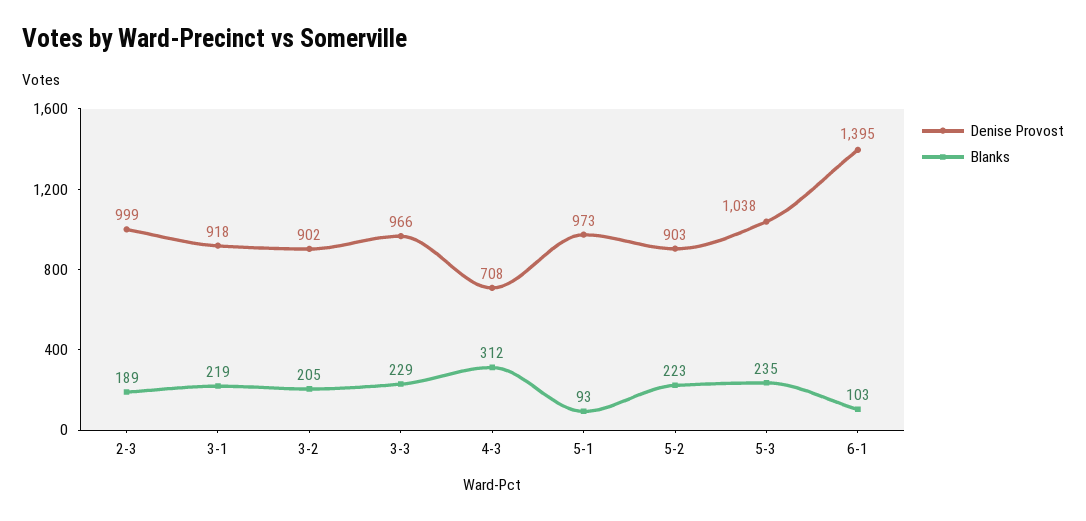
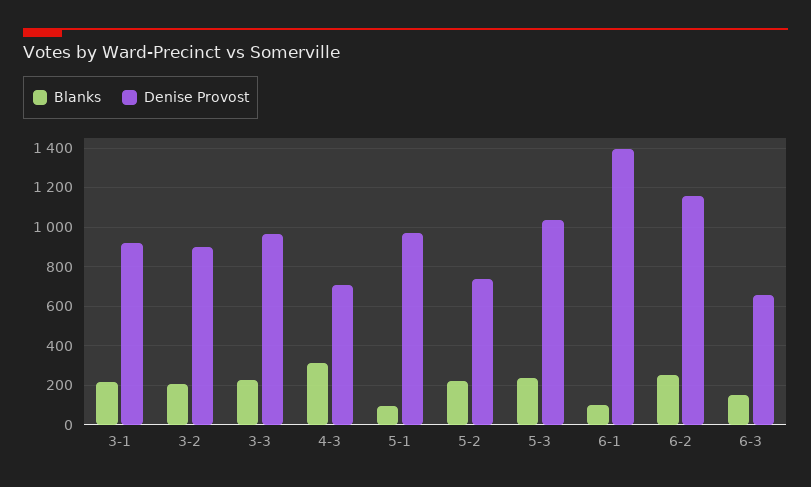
Denise Provost, 2-3: 999 -> none
Blanks, 2-3: 189 -> none
Denise Provost, 5-2: 903 -> 750
Blanks, 6-2: none -> 250
Denise Provost, 6-2: none -> 1150
Blanks, 6-3: none -> 150
Denise Provost, 6-3: none -> 650

